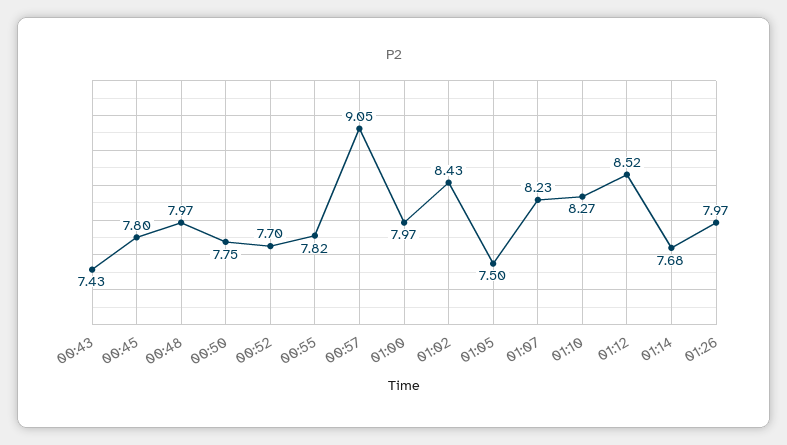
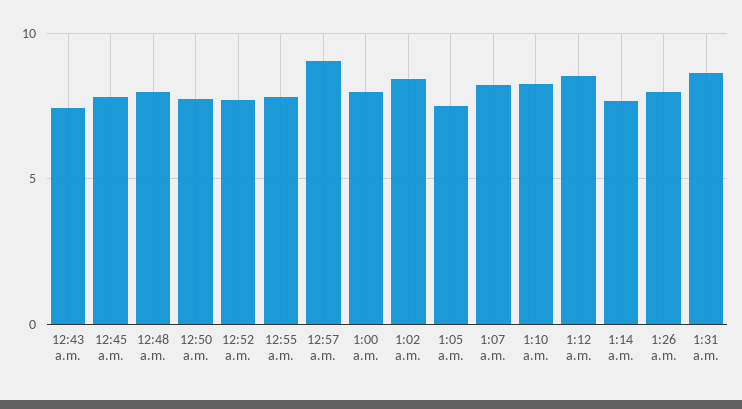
1:31 a.m.: none -> 8.5

